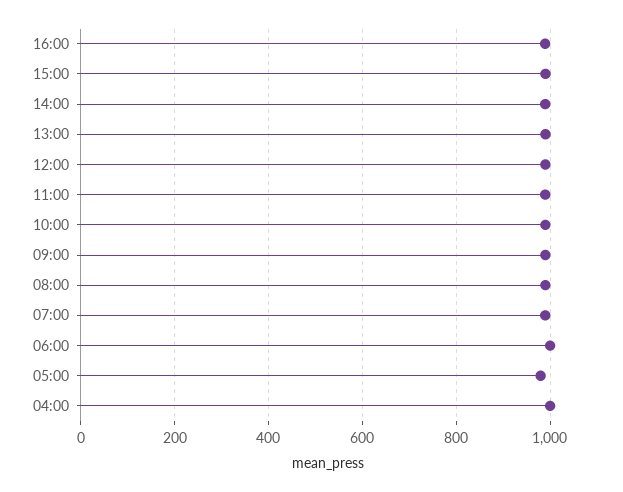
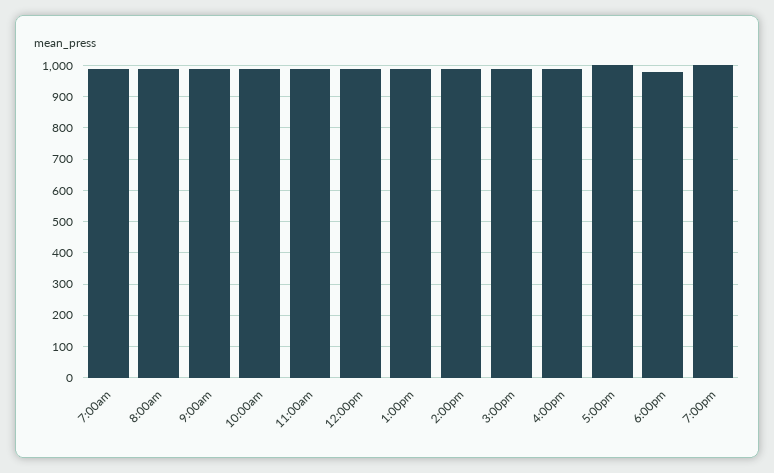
06:00: 1000 -> none
05:00: 980 -> none
04:00: 1000 -> none
5:00pm: none -> 1000
6:00pm: none -> 980
7:00pm: none -> 1000

